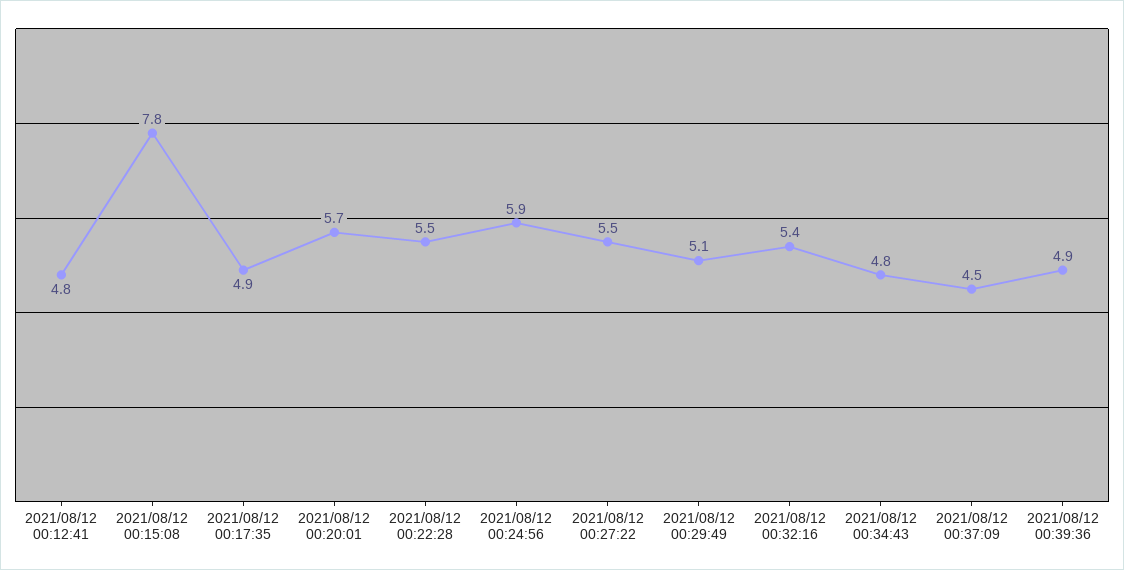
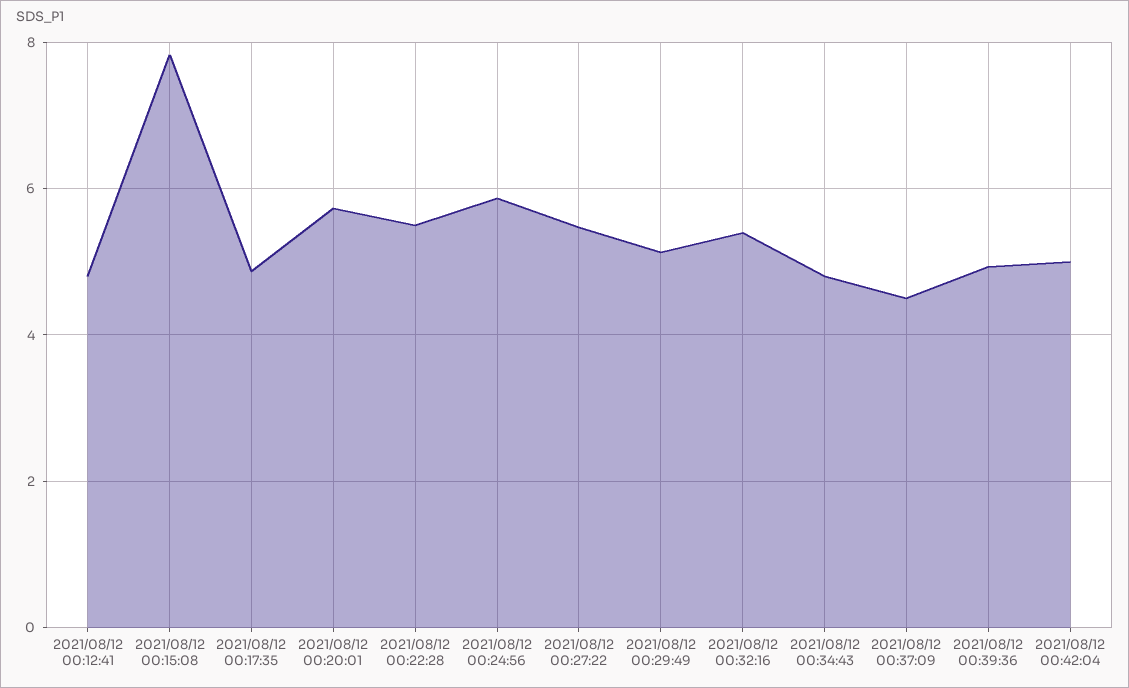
2021/08/12 00:42:04: none -> 5

